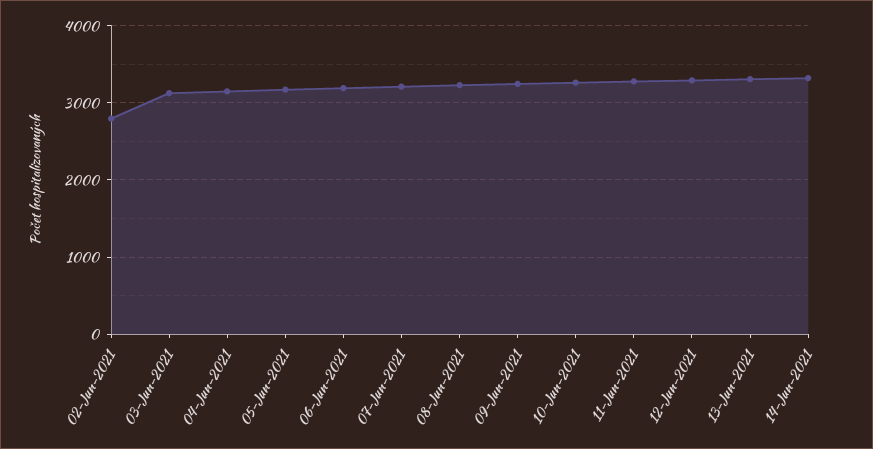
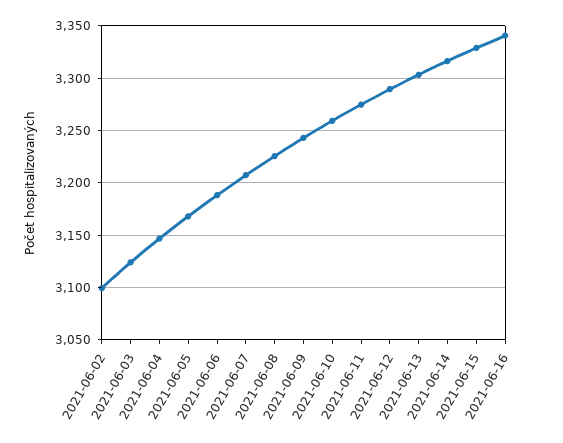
02-Jun-2021: 2800 -> 3100
2021-06-15: none -> 3330
2021-06-16: none -> 3340

